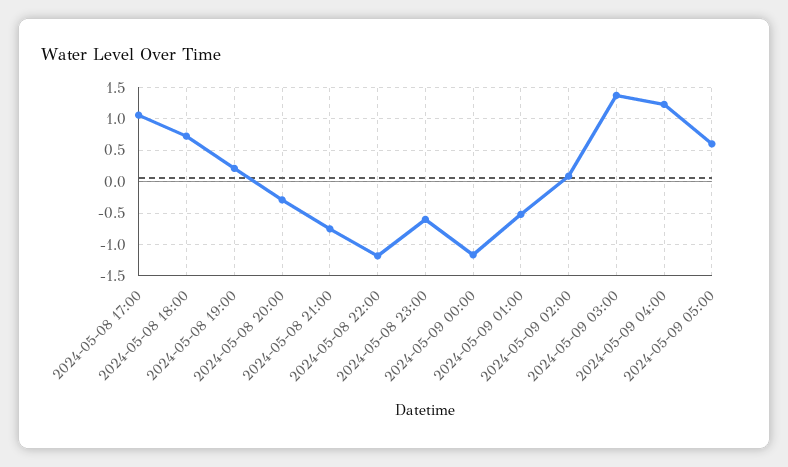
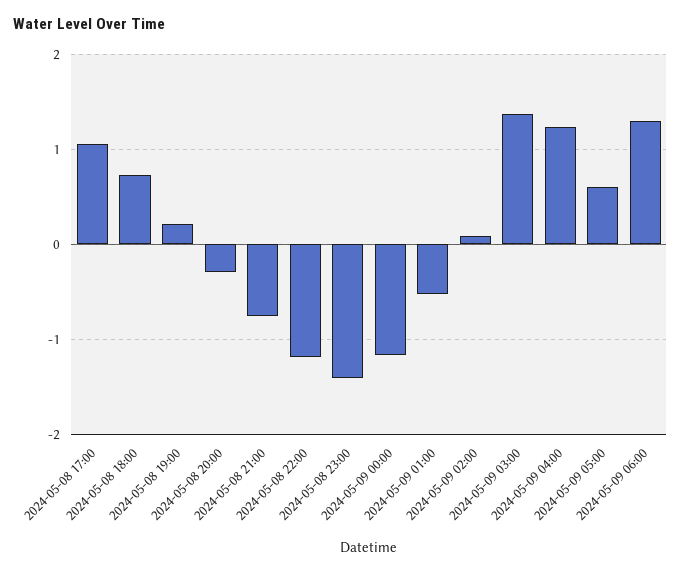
2024-05-08 23:00: -0.6 -> -1.4
2024-05-09 06:00: none -> 1.3

